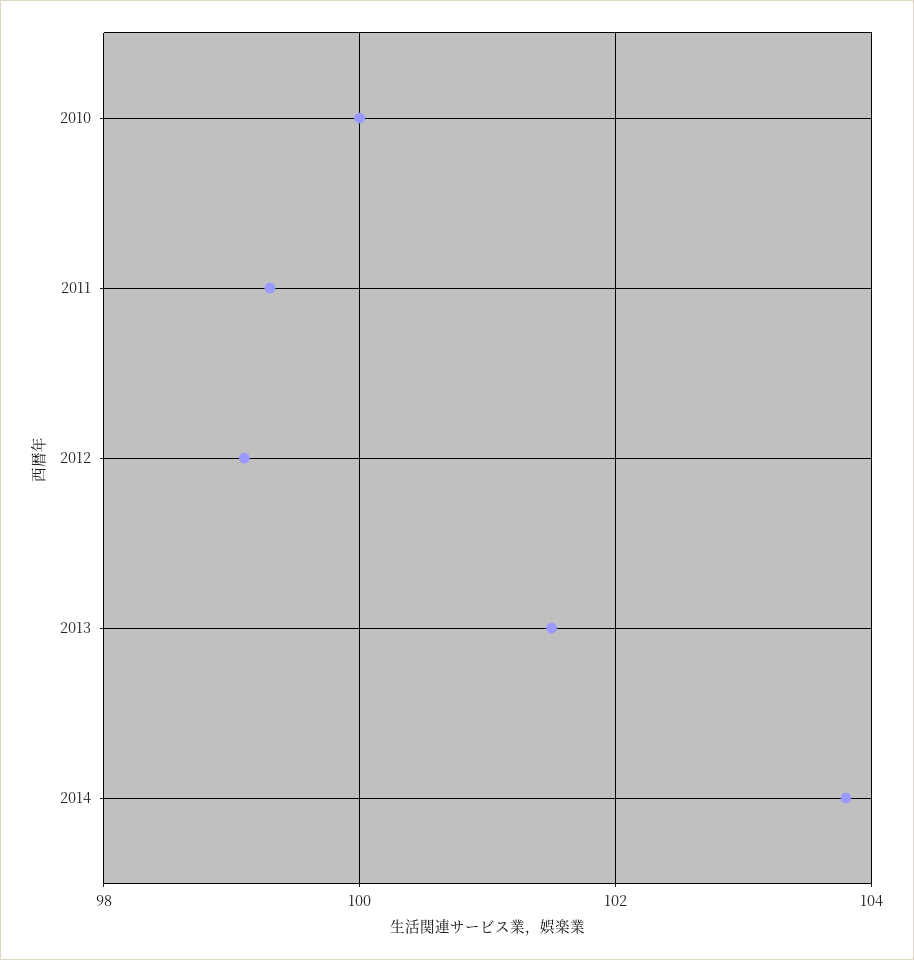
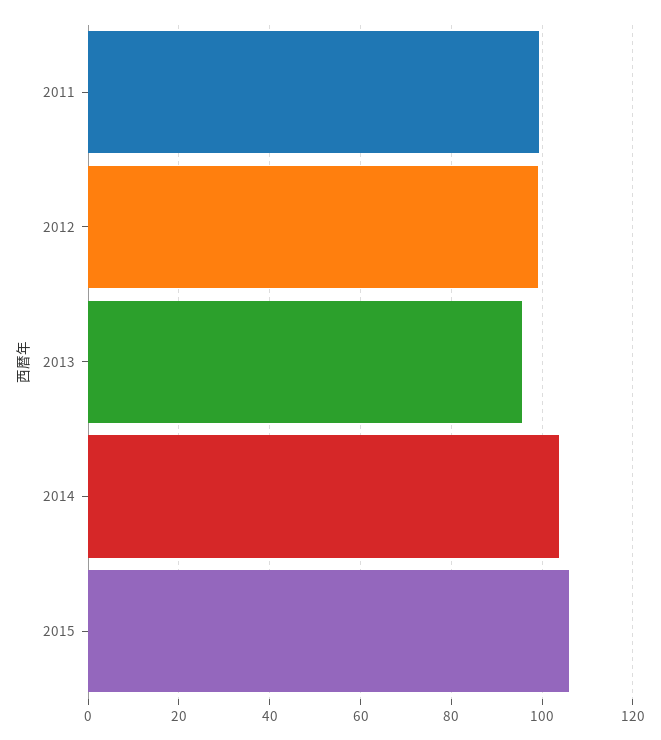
2010: 100 -> none
2013: 101.5 -> 96
2015: none -> 106

